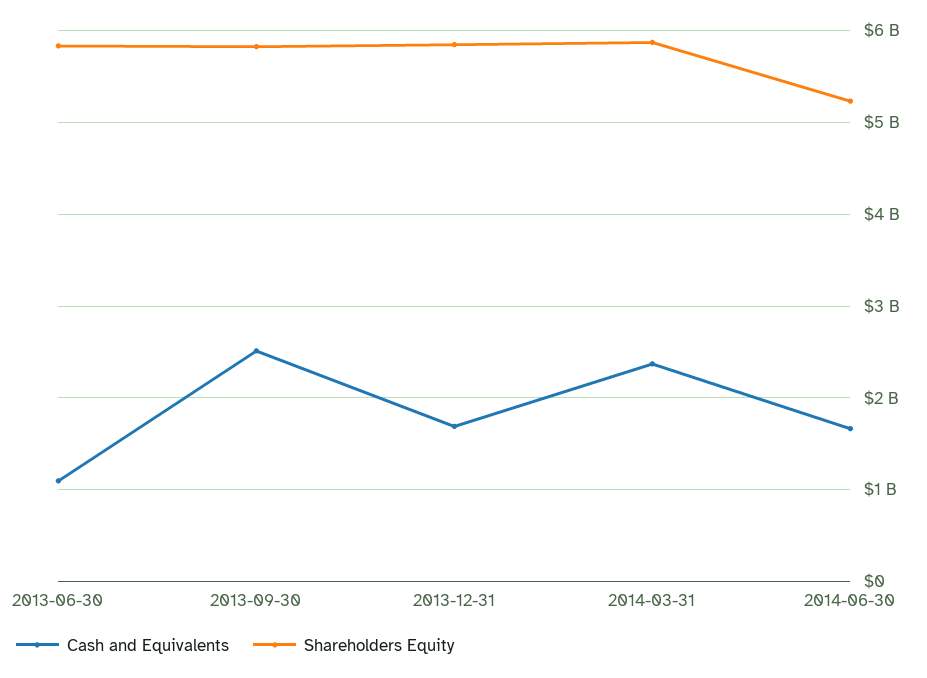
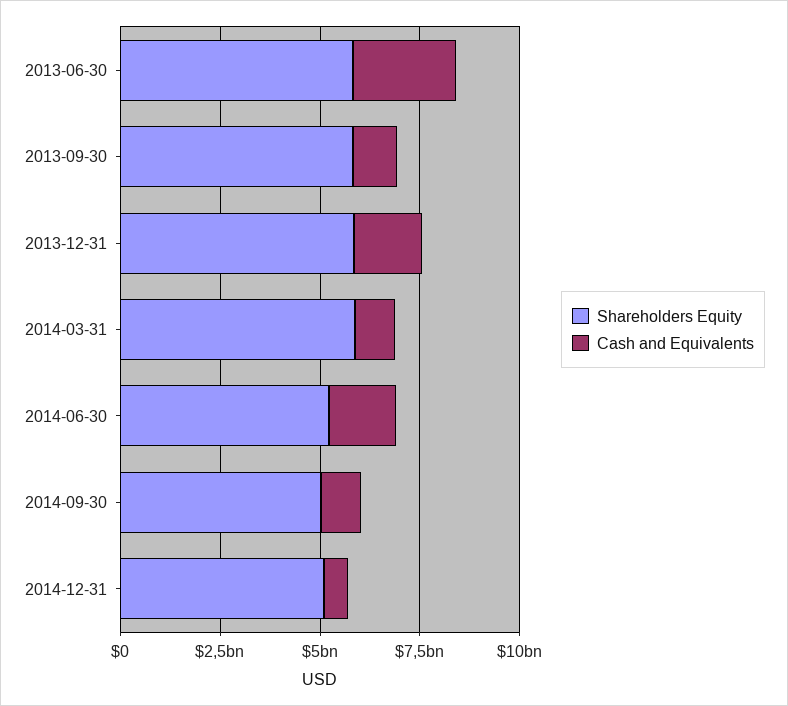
Cash and Equivalents, 2013-06-30: 1100000000 -> 2500000000
Cash and Equivalents, 2013-09-30: 2500000000 -> 1000000000
Cash and Equivalents, 2014-03-31: 2400000000 -> 1000000000
Shareholders Equity, 2014-09-30: none -> 5000000000
Cash and Equivalents, 2014-09-30: none -> 1000000000
Shareholders Equity, 2014-12-31: none -> 5000000000
Cash and Equivalents, 2014-12-31: none -> 500000000

